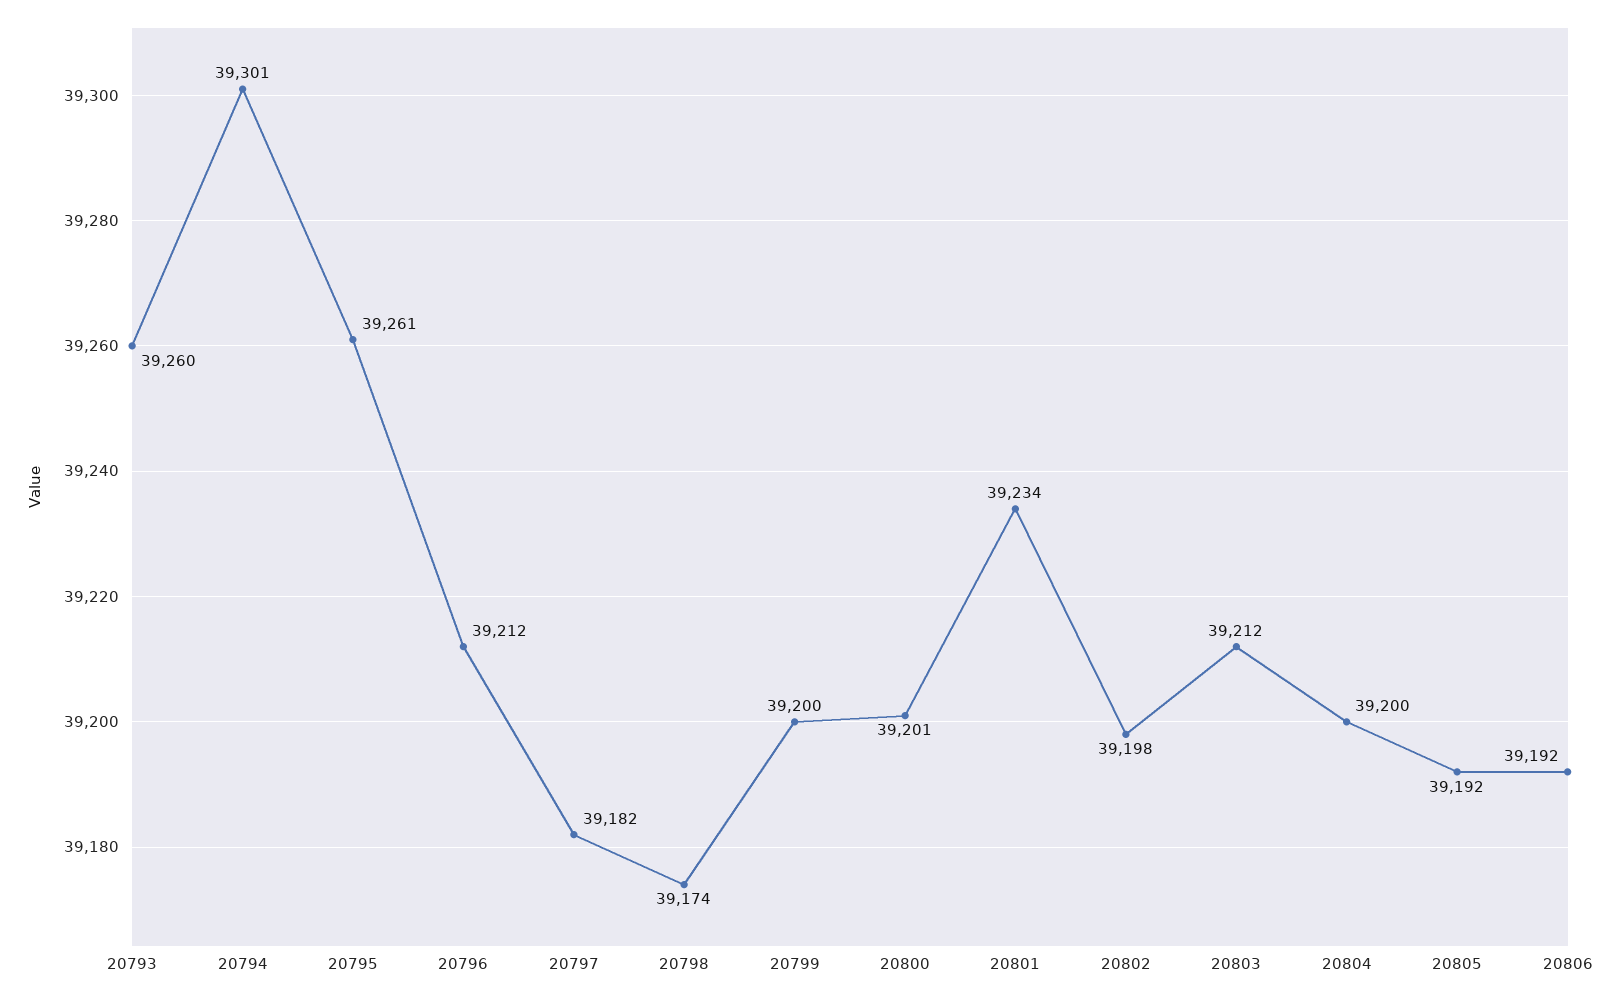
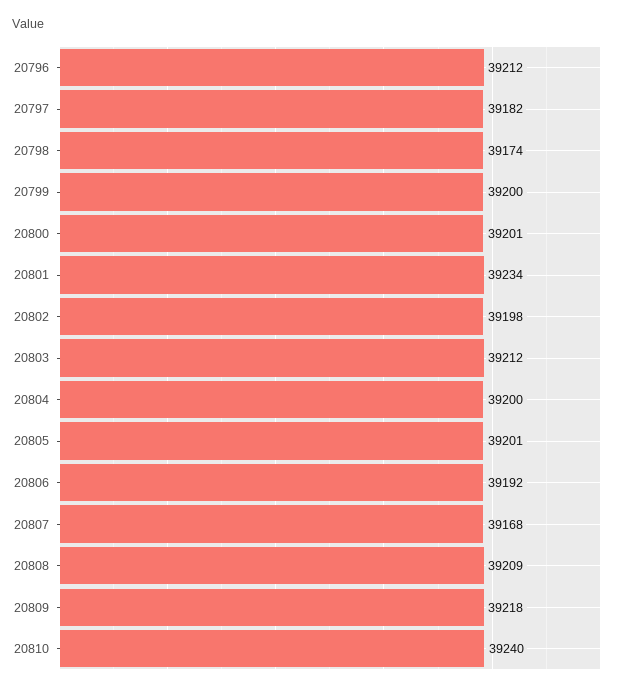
20793: 39260 -> none
20794: 39301 -> none
20795: 39261 -> none
20805: 39192 -> 39201
20807: none -> 39168
20808: none -> 39209
20809: none -> 39218
20810: none -> 39240

